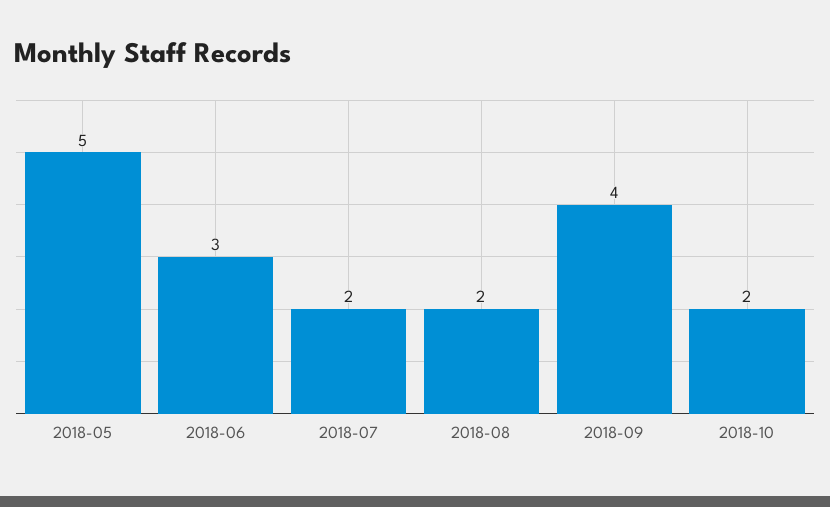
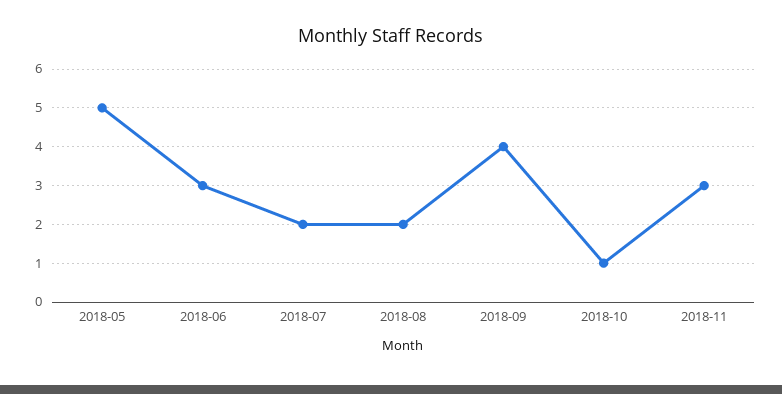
2018-10: 2 -> 1
2018-11: none -> 3

